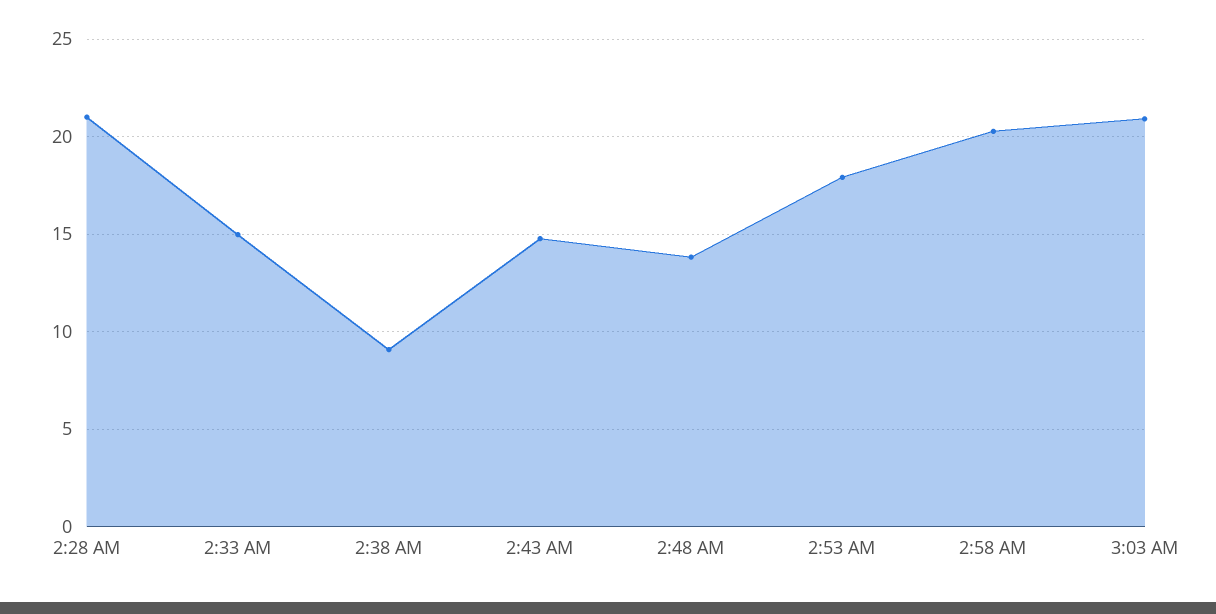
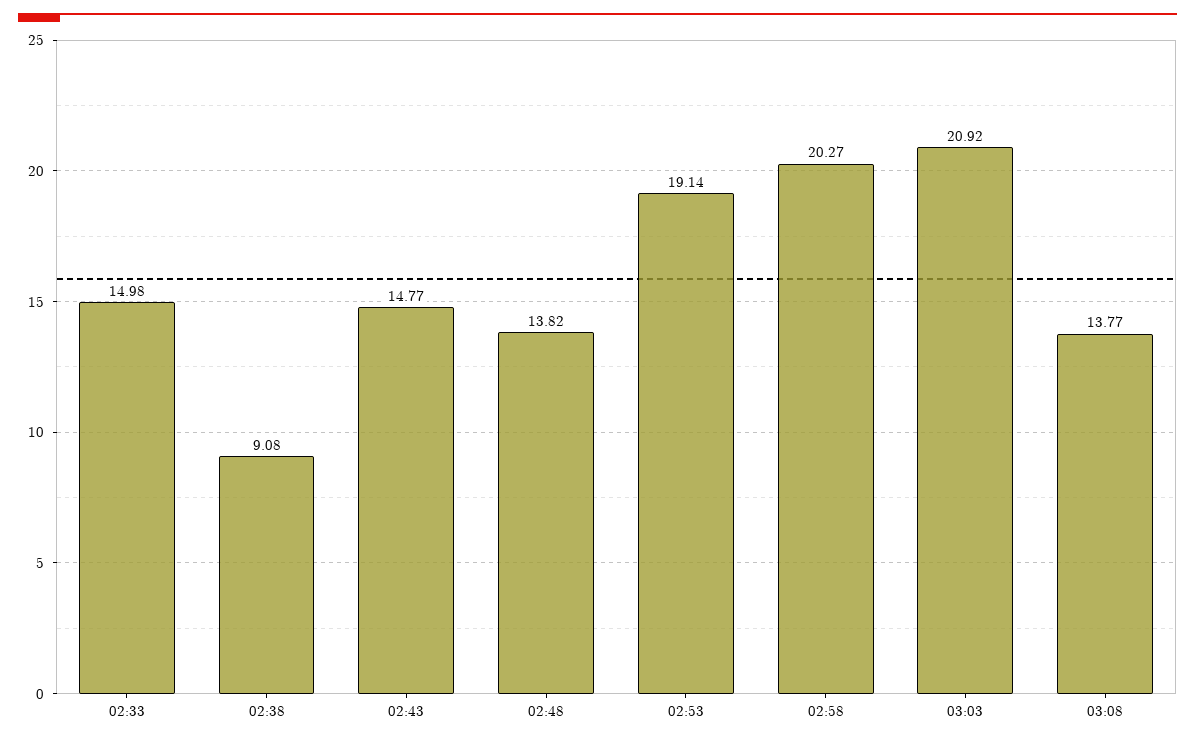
2:28 AM: 21 -> none
2:53 AM: 18 -> 19.14
03:08: none -> 13.77

